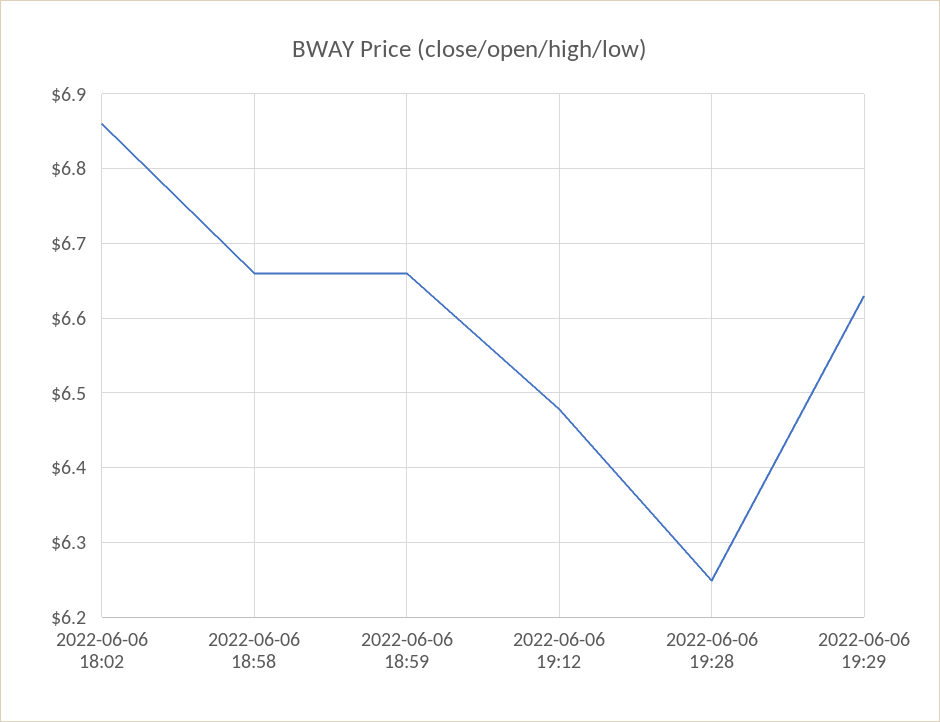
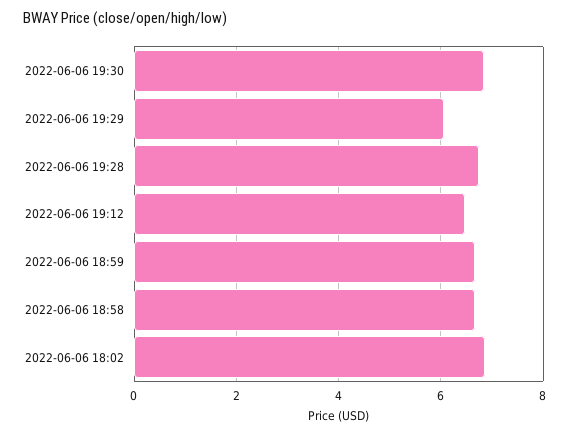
2022-06-06 19:28: 6.25 -> 6.8
2022-06-06 19:29: 6.63 -> 6
2022-06-06 19:30: none -> 6.8

